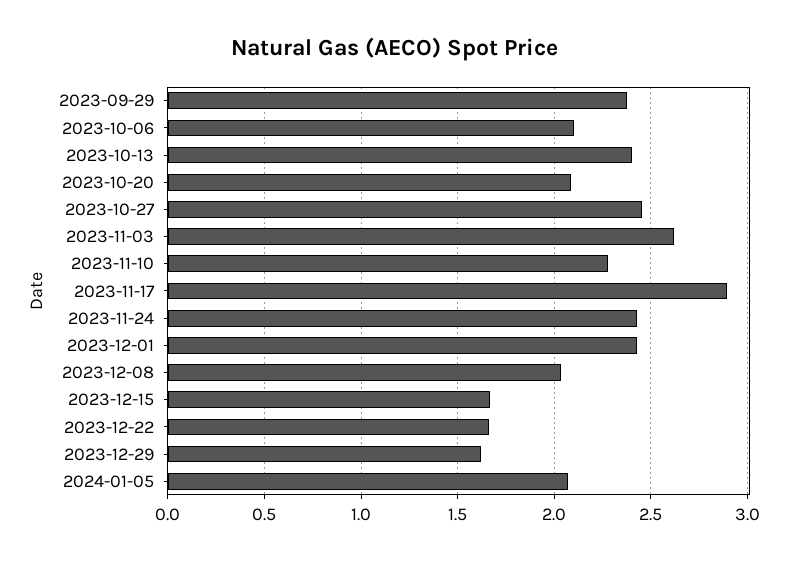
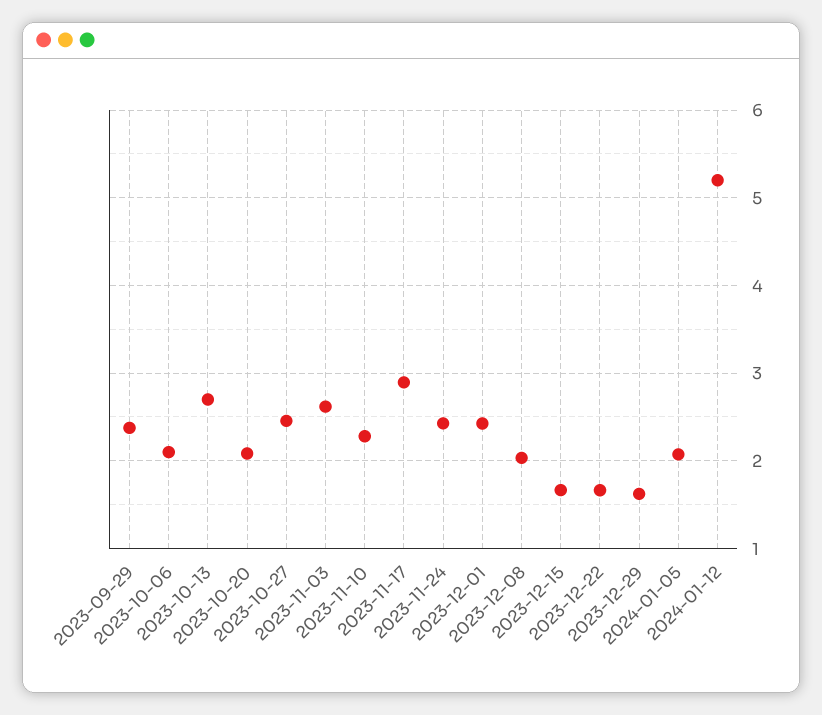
2023-10-13: 2.4 -> 2.7
2024-01-12: none -> 5.2

